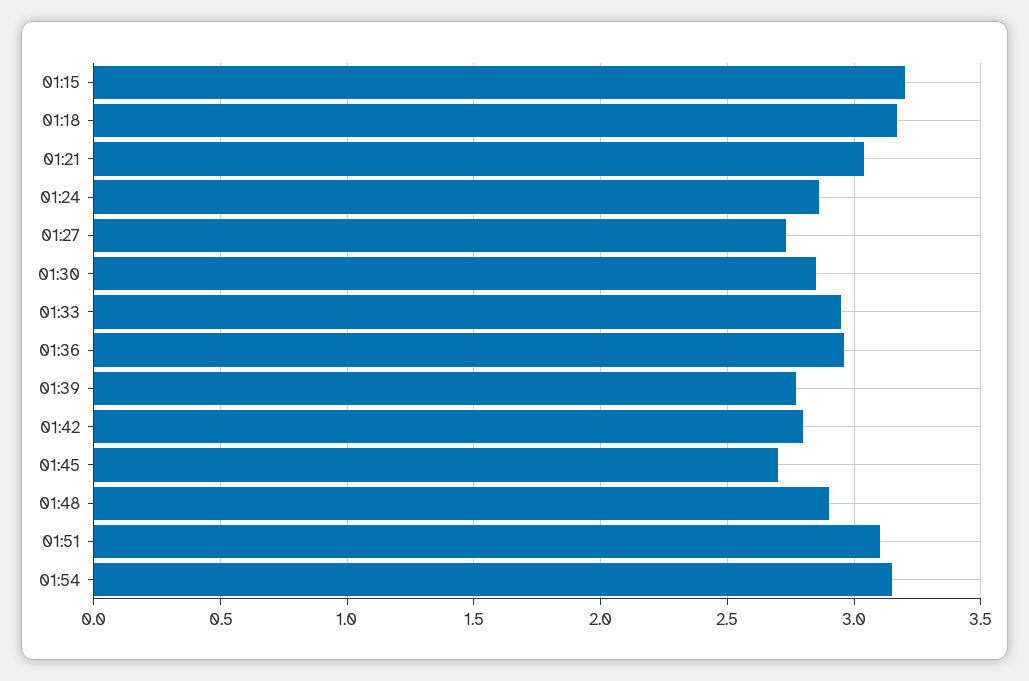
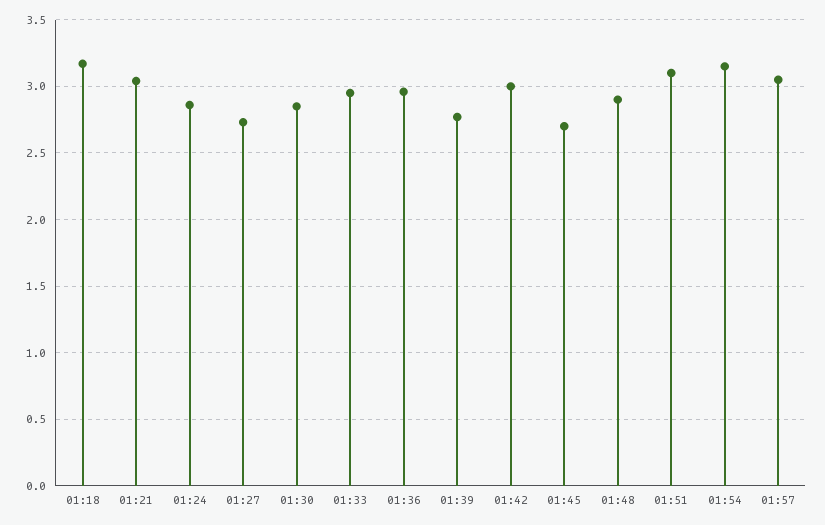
01:15: 3.2 -> none
01:42: 2.8 -> 3
01:57: none -> 3.05

